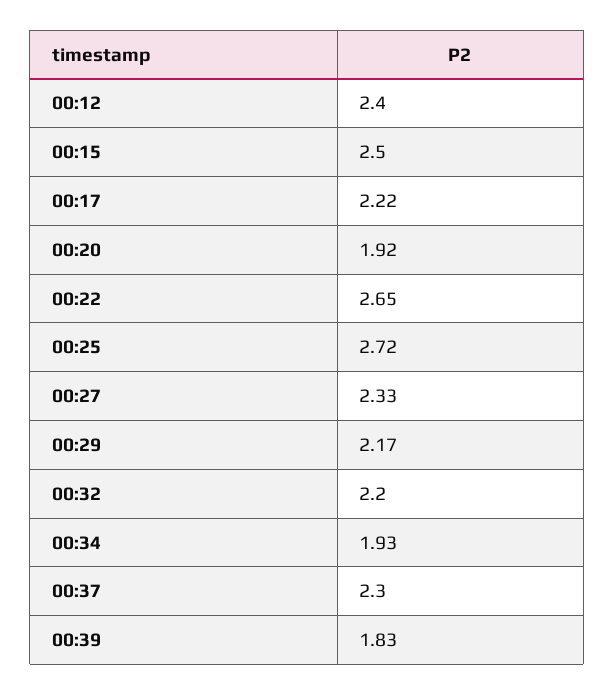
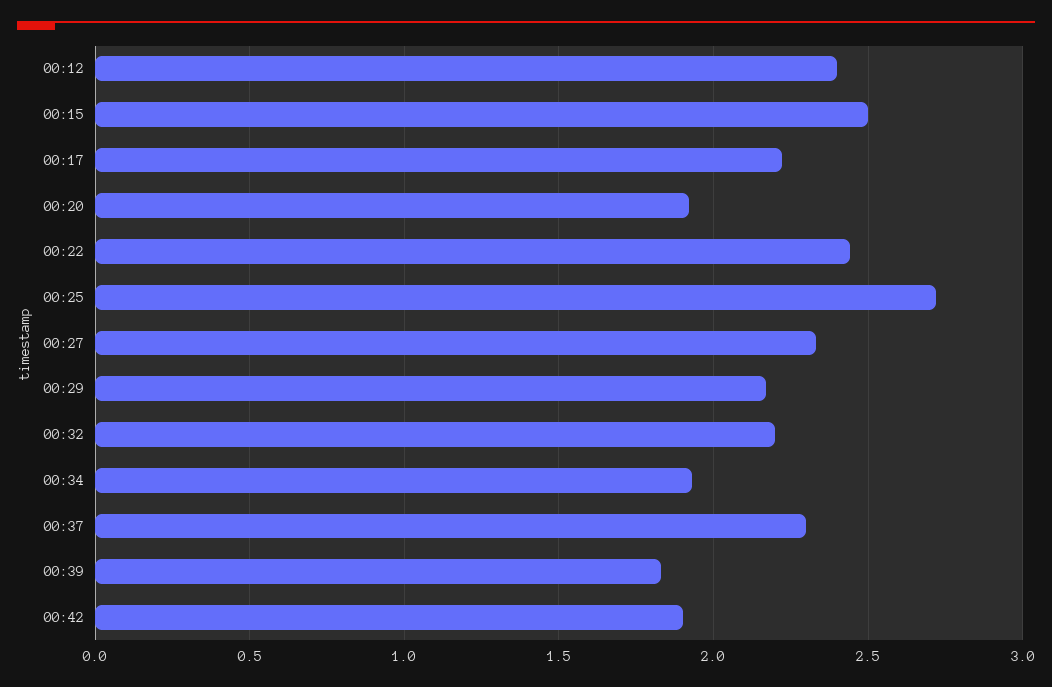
00:22: 2.65 -> 2.45
00:42: none -> 1.9

